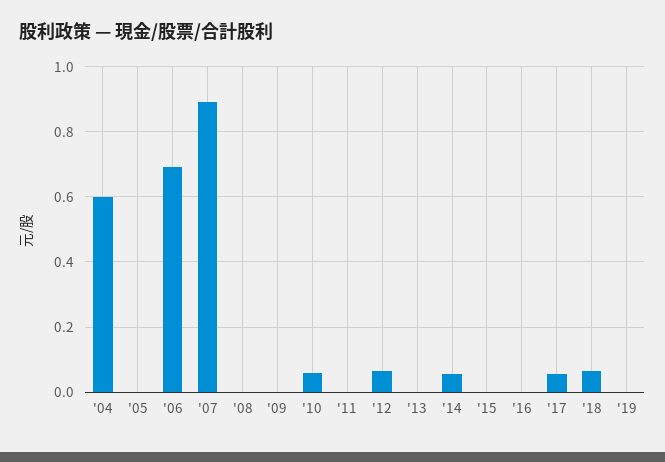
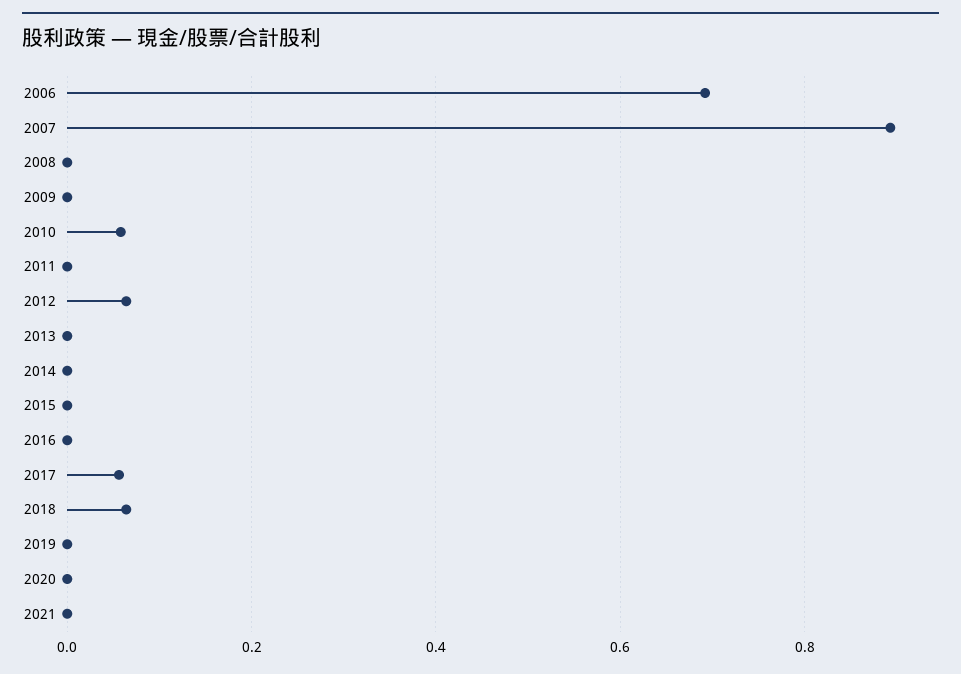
'04: 0.6 -> none
'05: 0 -> none
'14: 0.06 -> 0
2020: none -> 0
2021: none -> 0

